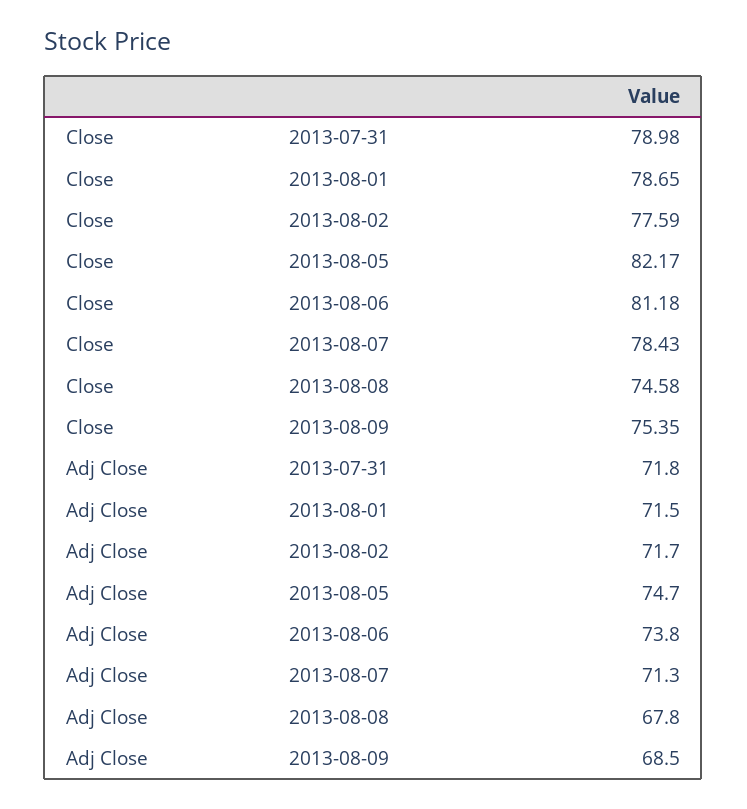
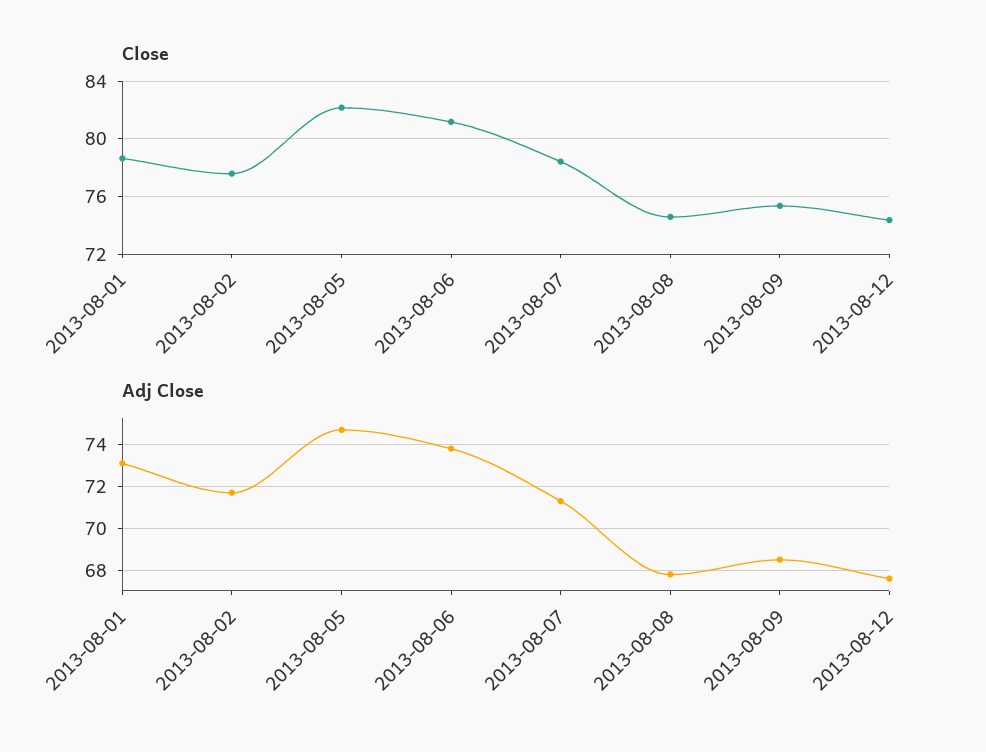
Close, 2013-07-31: 78.98 -> none
Adj Close, 2013-07-31: 71.8 -> none
Adj Close, 2013-08-01: 71.5 -> 73
Close, 2013-08-12: none -> 74.5
Adj Close, 2013-08-12: none -> 67.5

